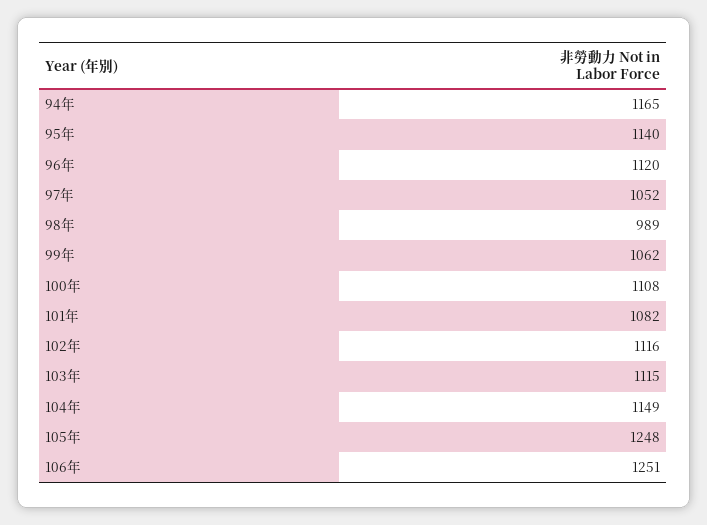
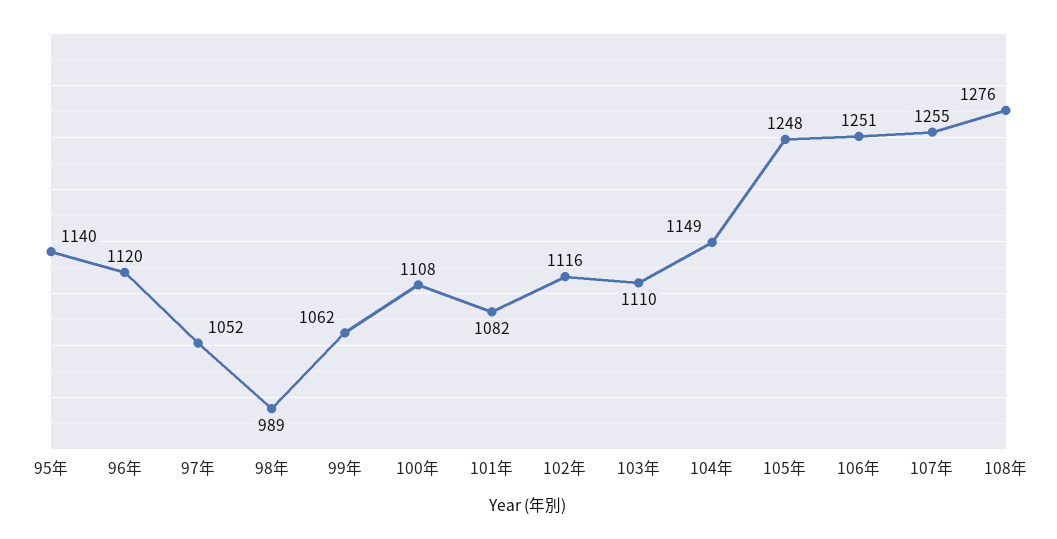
94年: 1165 -> none
103年: 1115 -> 1110
107年: none -> 1255
108年: none -> 1276

